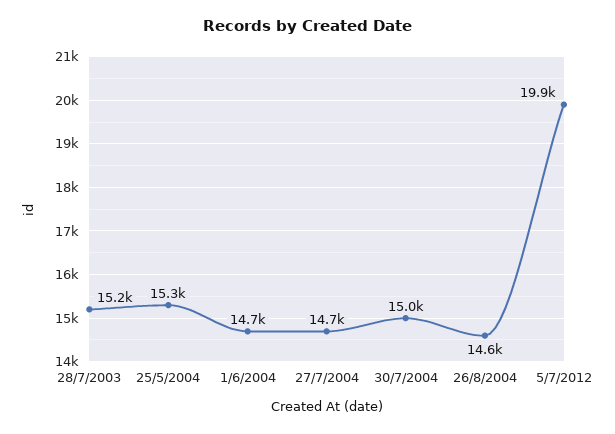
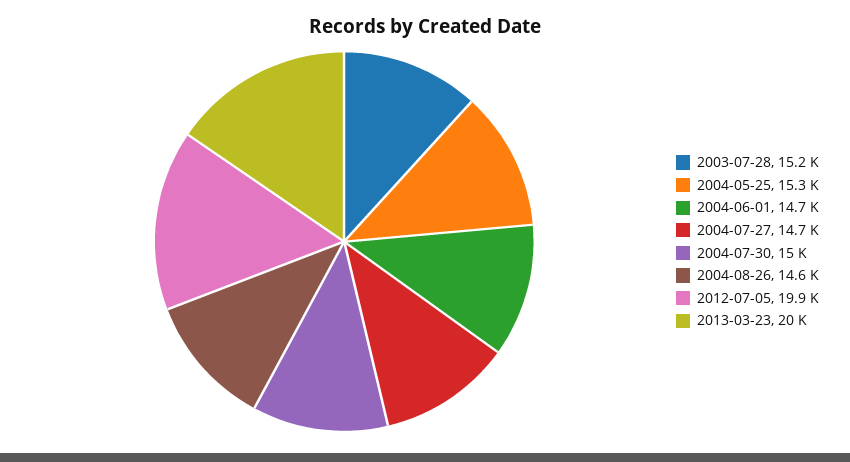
2013-03-23: none -> 20000

